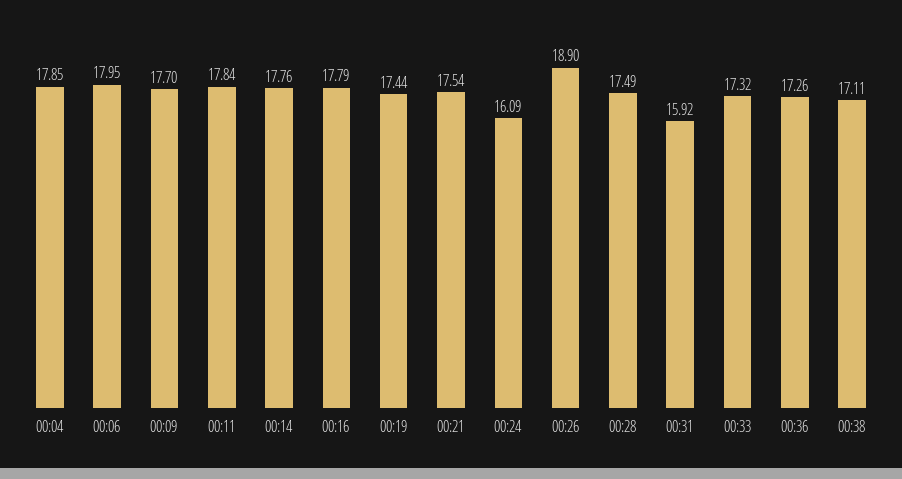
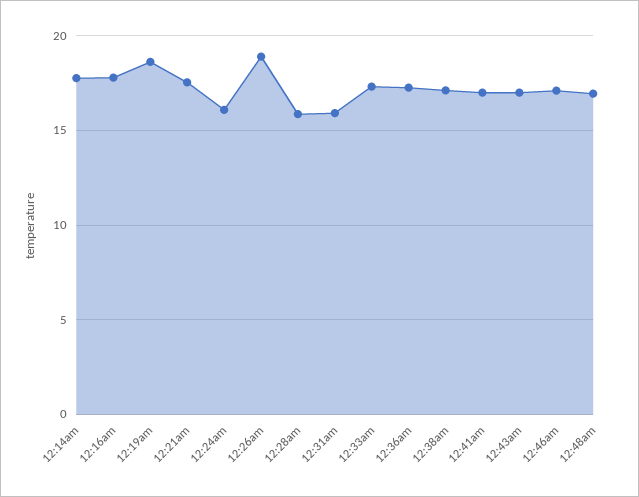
00:04: 17.85 -> none
00:06: 17.95 -> none
00:09: 17.7 -> none
00:11: 17.84 -> none
00:19: 17.44 -> 18.5
00:28: 17.49 -> 16
12:41am: none -> 17
12:43am: none -> 17
12:46am: none -> 17
12:48am: none -> 17

